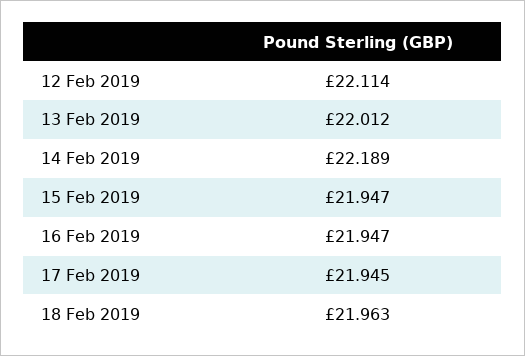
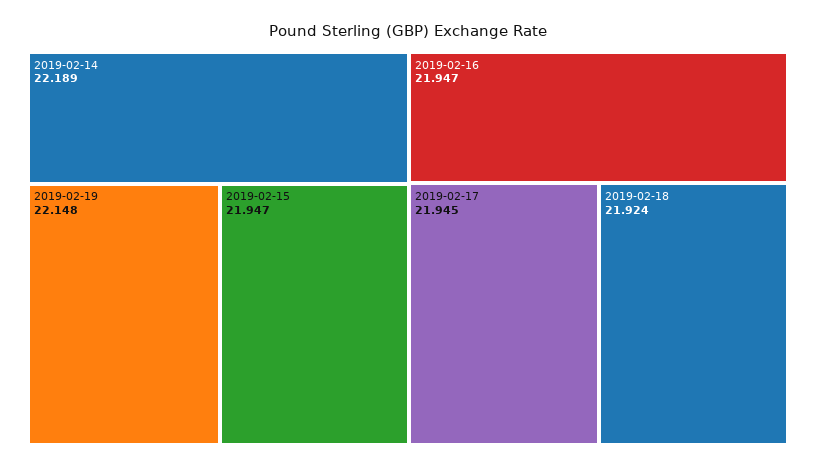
12 Feb 2019: 22.114 -> none
13 Feb 2019: 22.012 -> none
18 Feb 2019: 21.963 -> 21.924
2019-02-19: none -> 22.148

